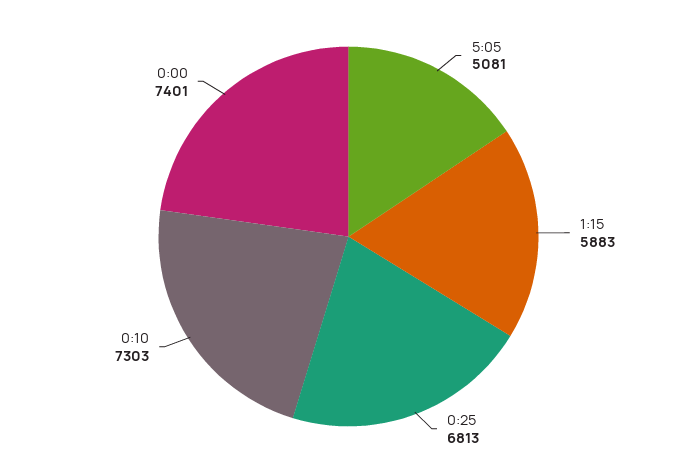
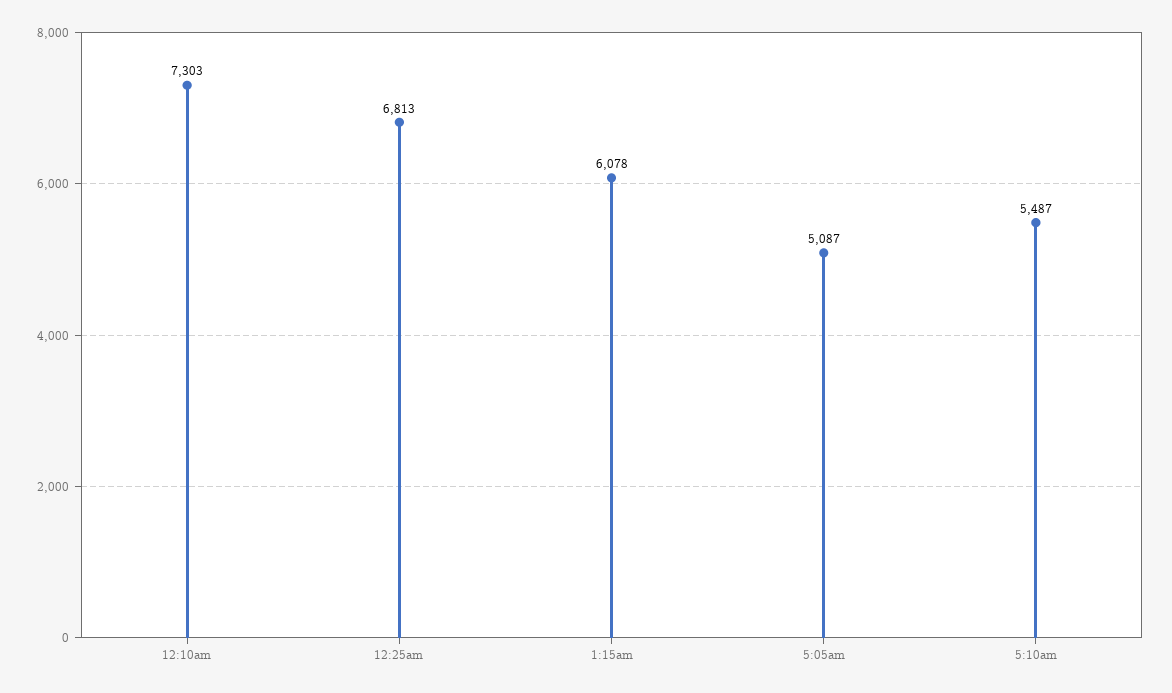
5:05: 5081 -> 5087
1:15: 5883 -> 6078
0:00: 7401 -> none
5:10am: none -> 5487

